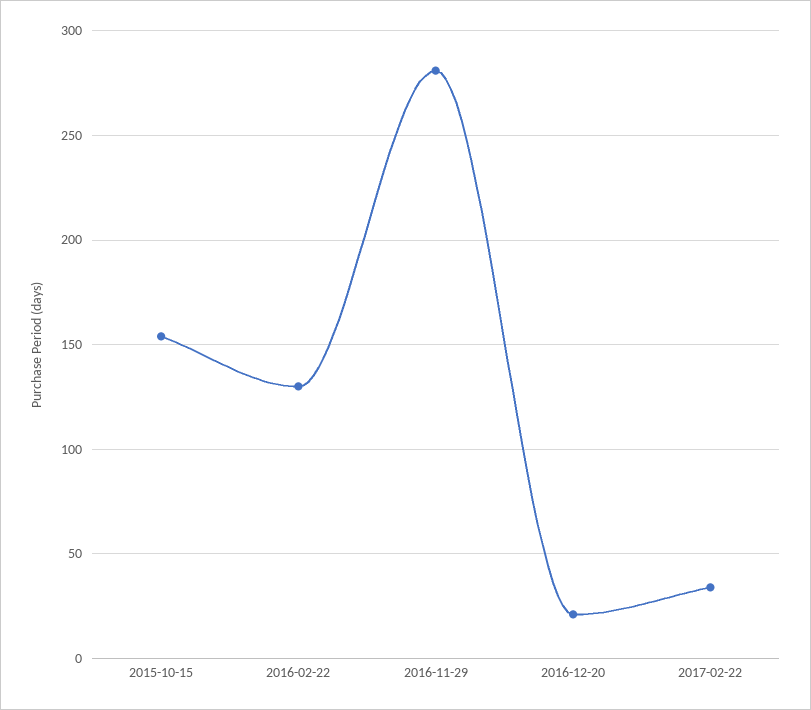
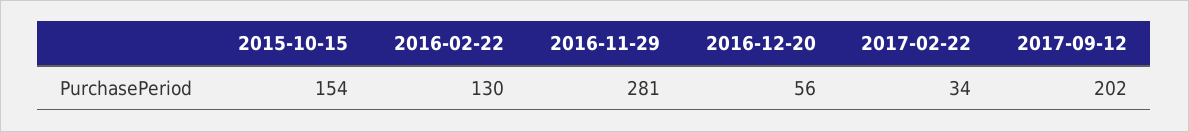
2016-12-20: 20 -> 56
2017-09-12: none -> 202

